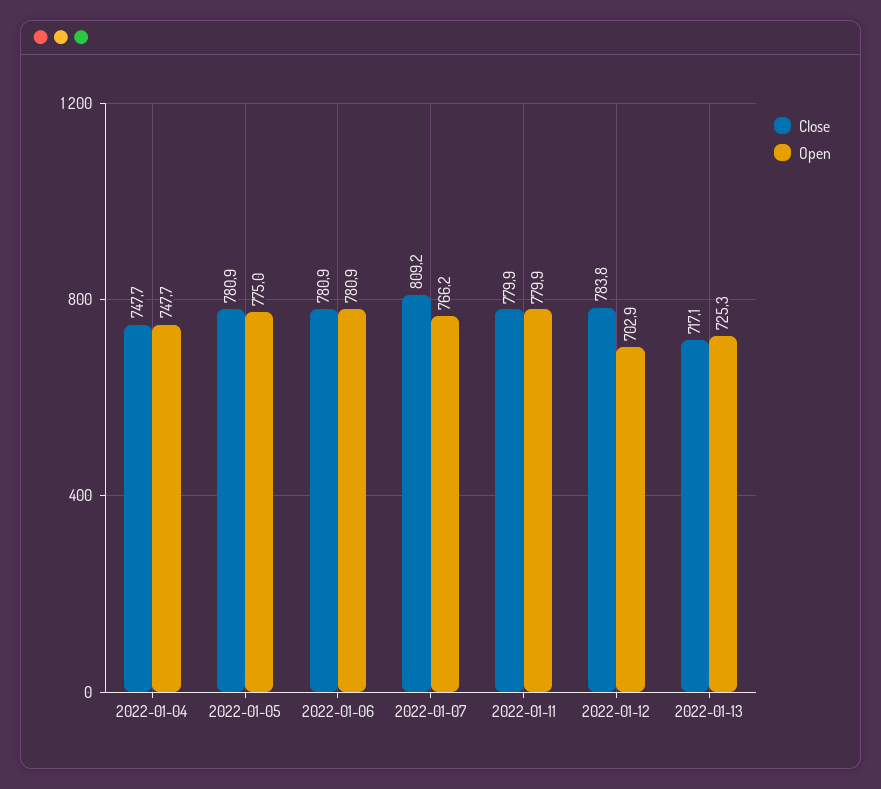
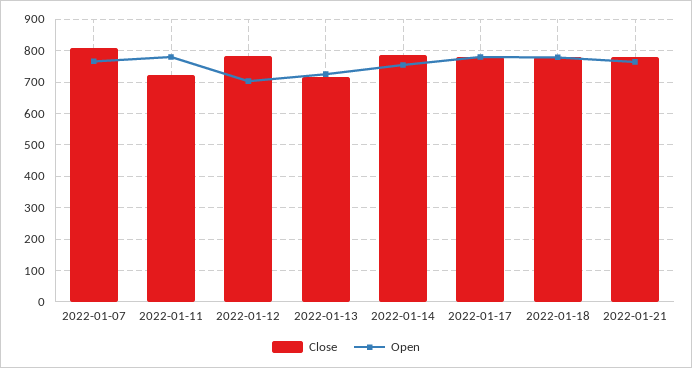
Close, 2022-01-04: 747.7 -> none
Open, 2022-01-04: 747.7 -> none
Close, 2022-01-05: 780.9 -> none
Open, 2022-01-05: 775 -> none
Close, 2022-01-06: 780.9 -> none
Open, 2022-01-06: 780.9 -> none
Close, 2022-01-11: 779.9 -> 720
Close, 2022-01-14: none -> 780
Open, 2022-01-14: none -> 760
Close, 2022-01-17: none -> 780
Open, 2022-01-17: none -> 780
Close, 2022-01-18: none -> 780
Open, 2022-01-18: none -> 780
Close, 2022-01-21: none -> 780
Open, 2022-01-21: none -> 760

